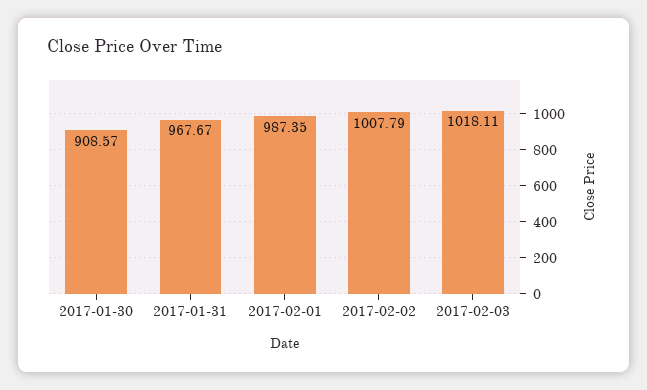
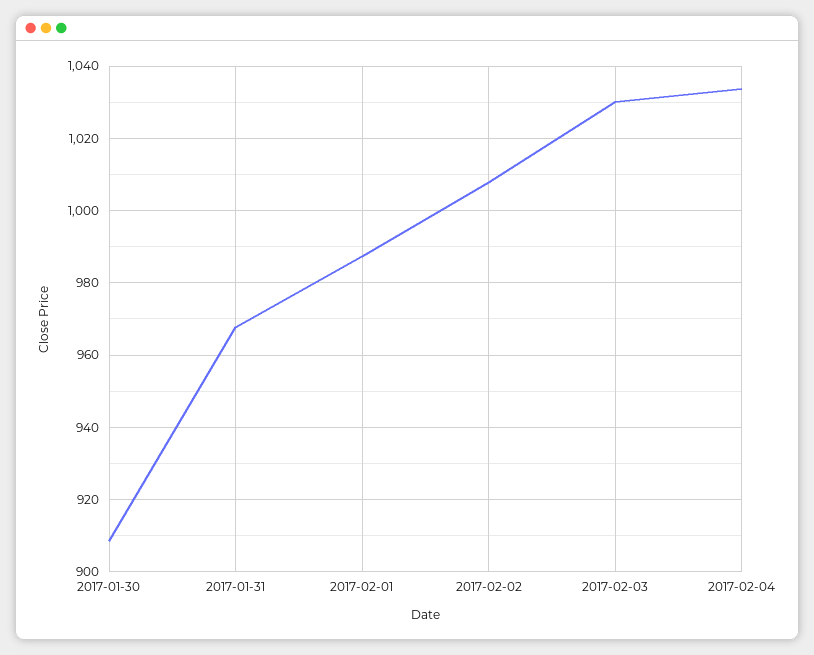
2017-02-03: 1018.11 -> 1030
2017-02-04: none -> 1034

